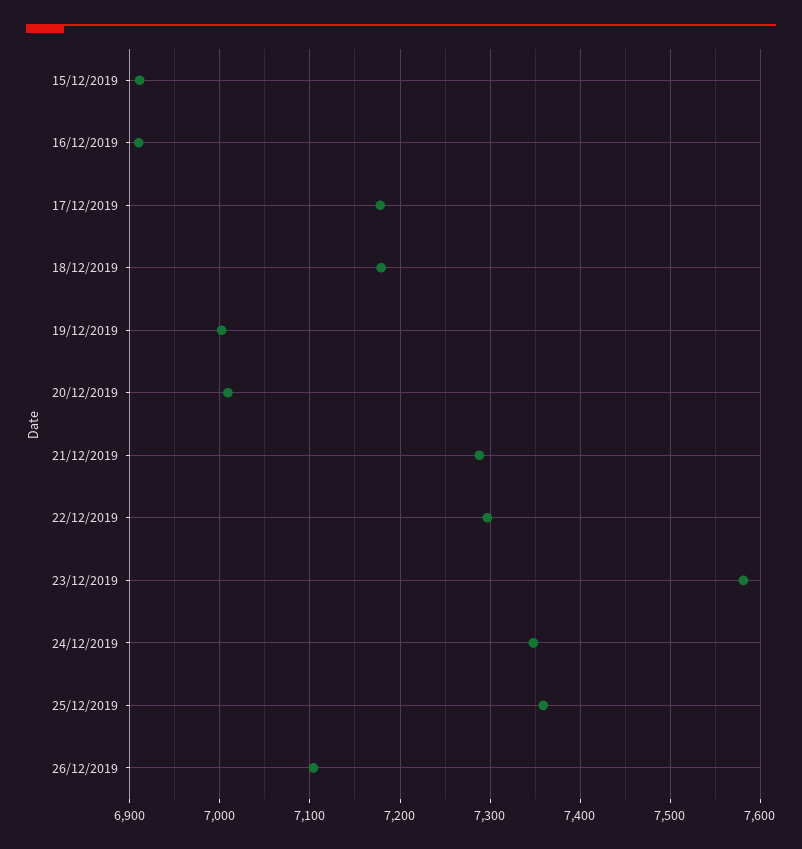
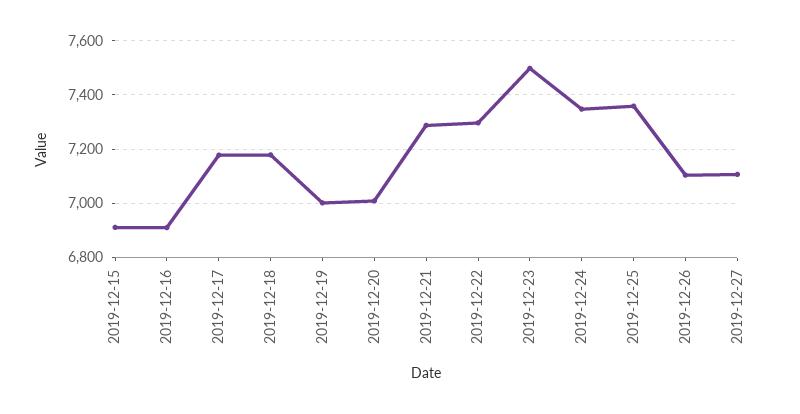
23/12/2019: 7580 -> 7500
2019-12-27: none -> 7100

